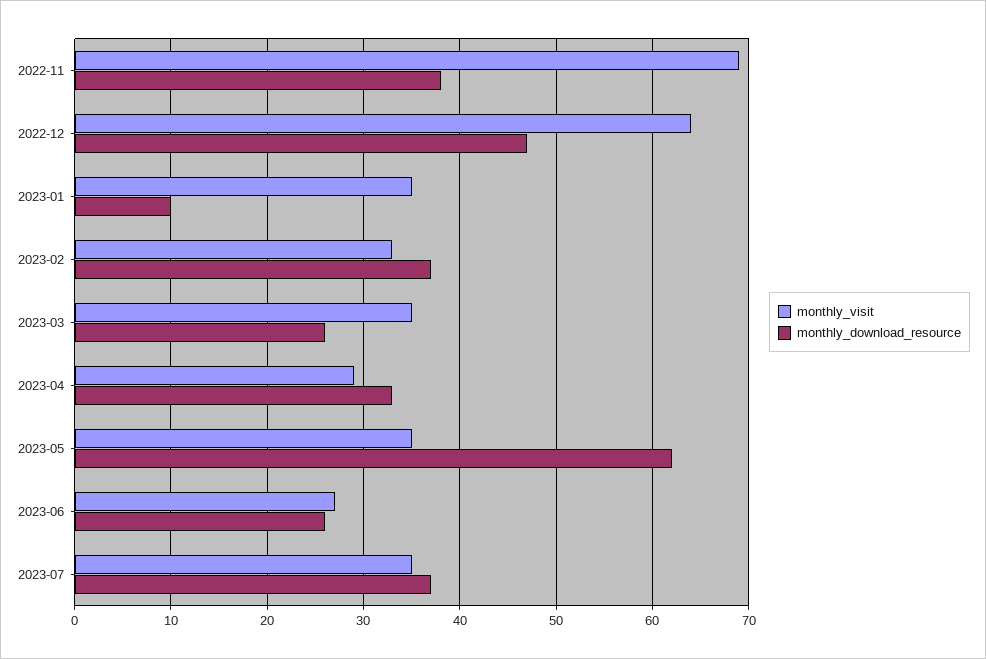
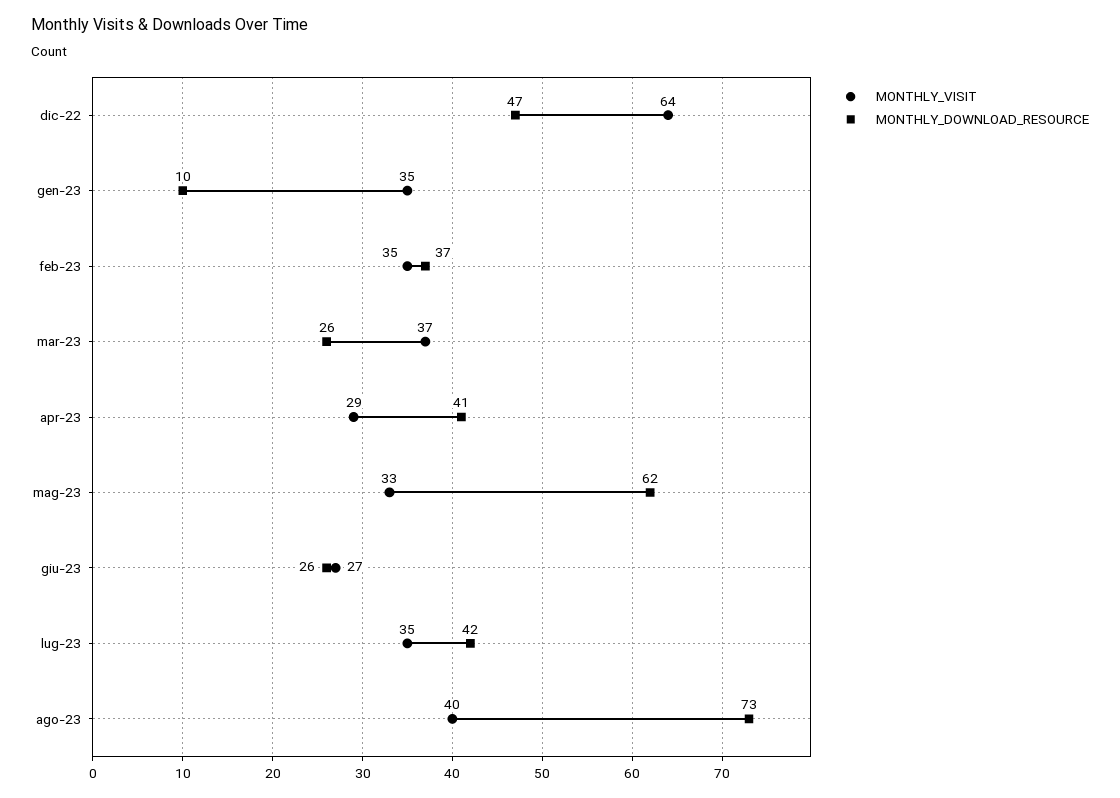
monthly_visit, 2022-11: 69 -> none
monthly_download_resource, 2022-11: 38 -> none
monthly_visit, 2023-02: 33 -> 35
monthly_visit, 2023-03: 35 -> 37
monthly_download_resource, 2023-04: 33 -> 41
monthly_visit, 2023-05: 35 -> 33
monthly_download_resource, 2023-07: 37 -> 42
monthly_visit, ago-23: none -> 40
monthly_download_resource, ago-23: none -> 73

